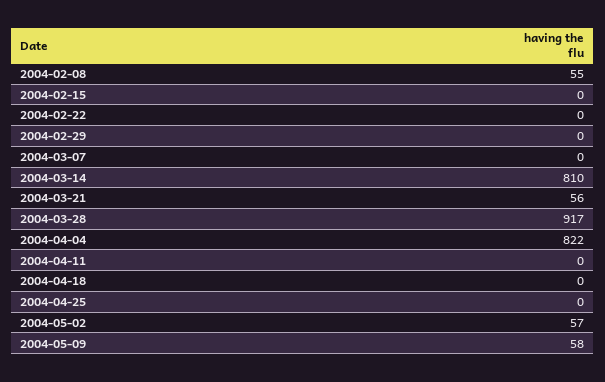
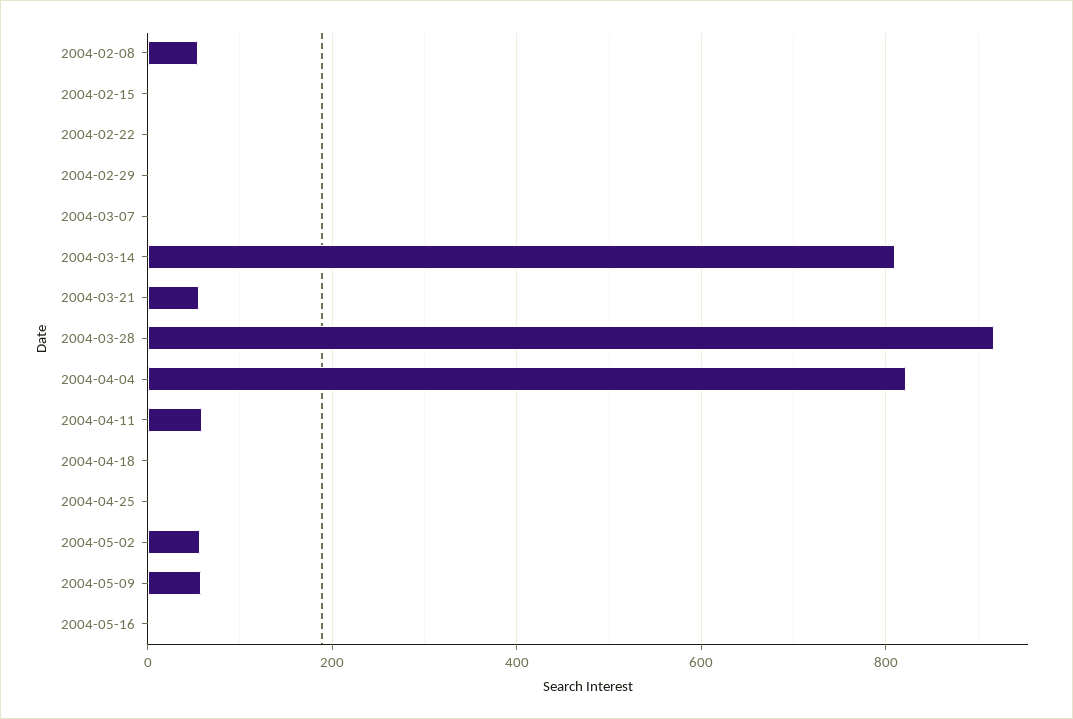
2004-04-11: 0 -> 60
2004-05-16: none -> 0

